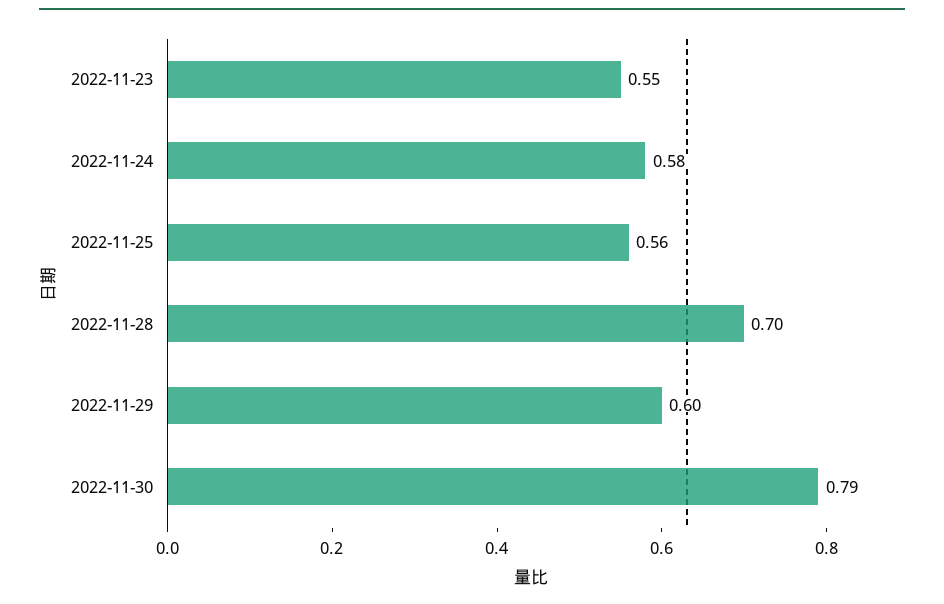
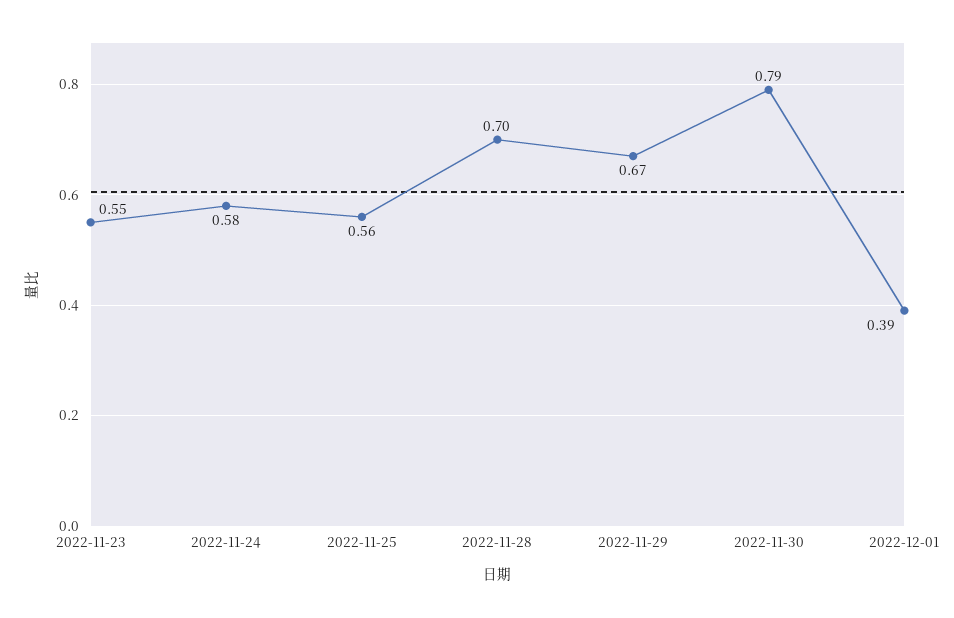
2022-11-29: 0.6 -> 0.67
2022-12-01: none -> 0.39

